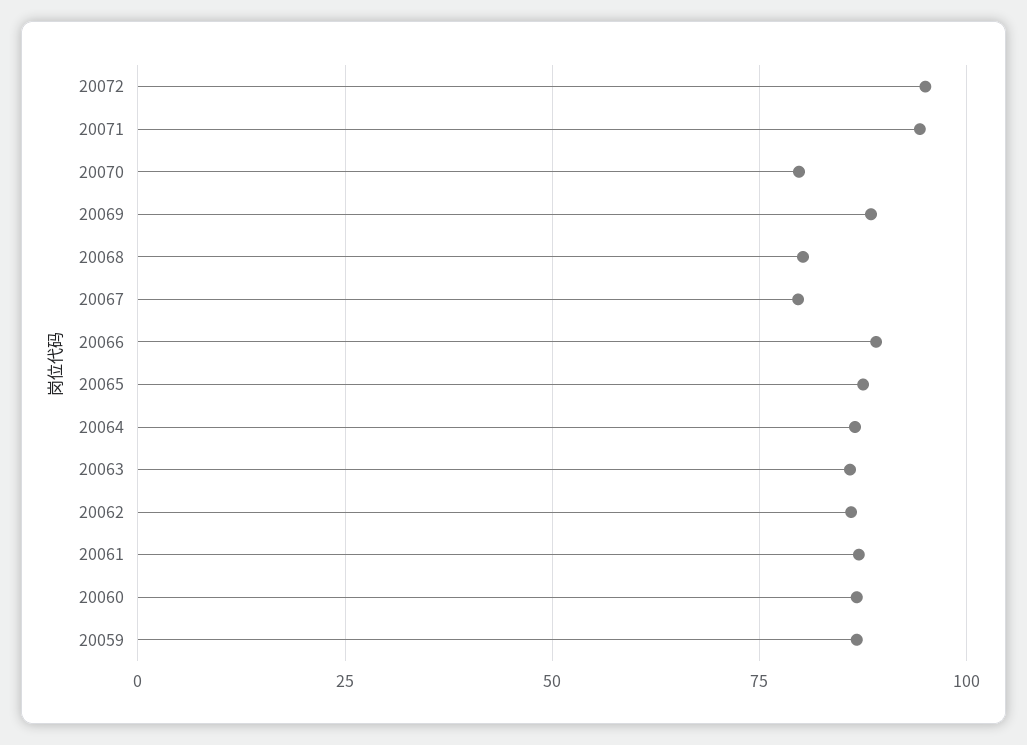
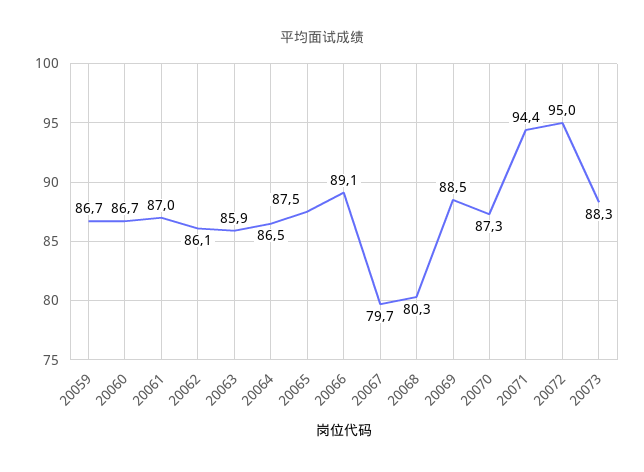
20070: 80 -> 87.3
20073: none -> 88.3

